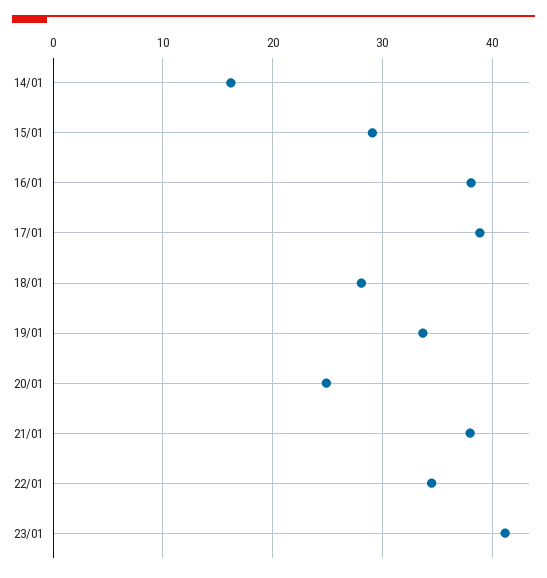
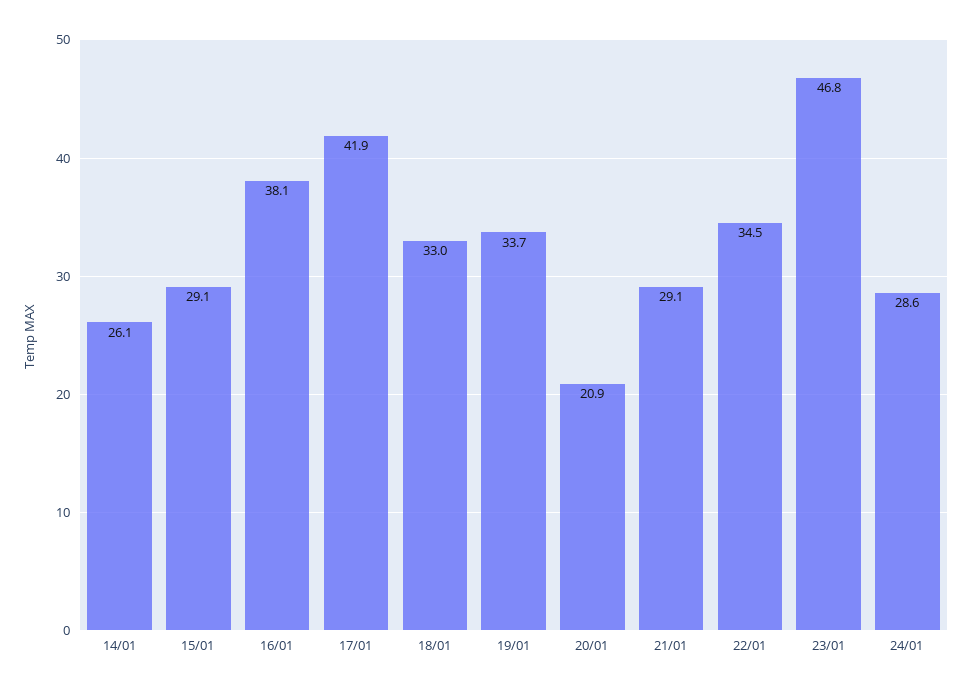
14/01: 16 -> 26.1
17/01: 39 -> 41.9
18/01: 28 -> 33
20/01: 25 -> 20.9
21/01: 38 -> 29.1
23/01: 41 -> 46.8
24/01: none -> 28.6

